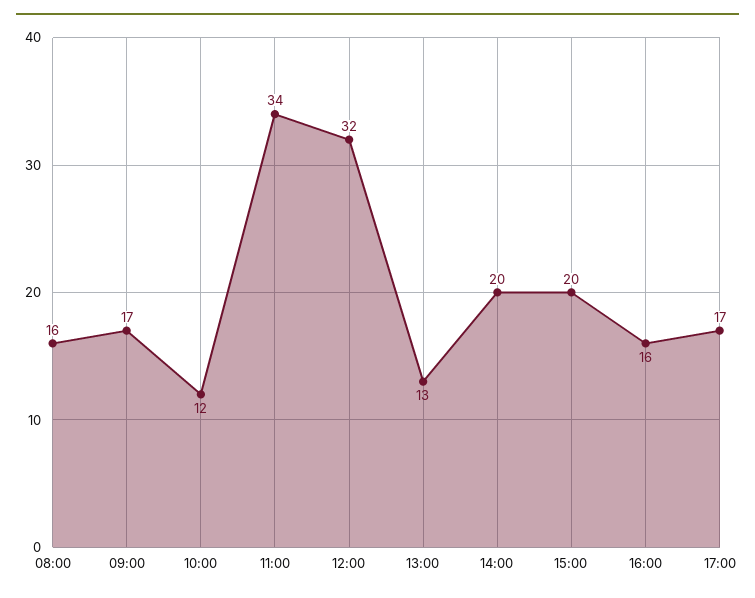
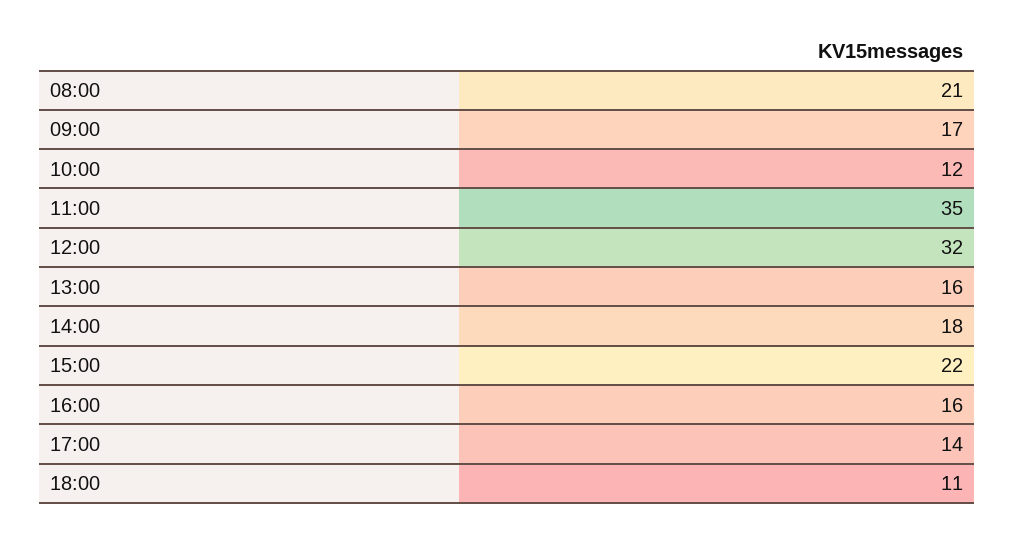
08:00: 16 -> 21
11:00: 34 -> 35
13:00: 13 -> 16
14:00: 20 -> 18
15:00: 20 -> 22
17:00: 17 -> 14
18:00: none -> 11

